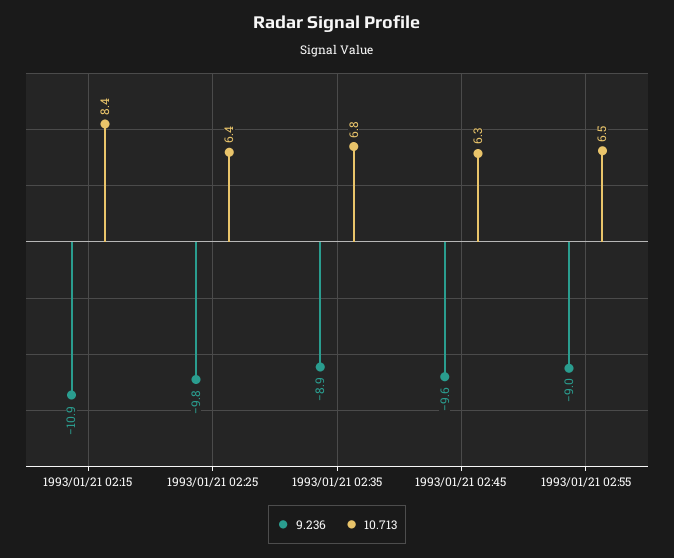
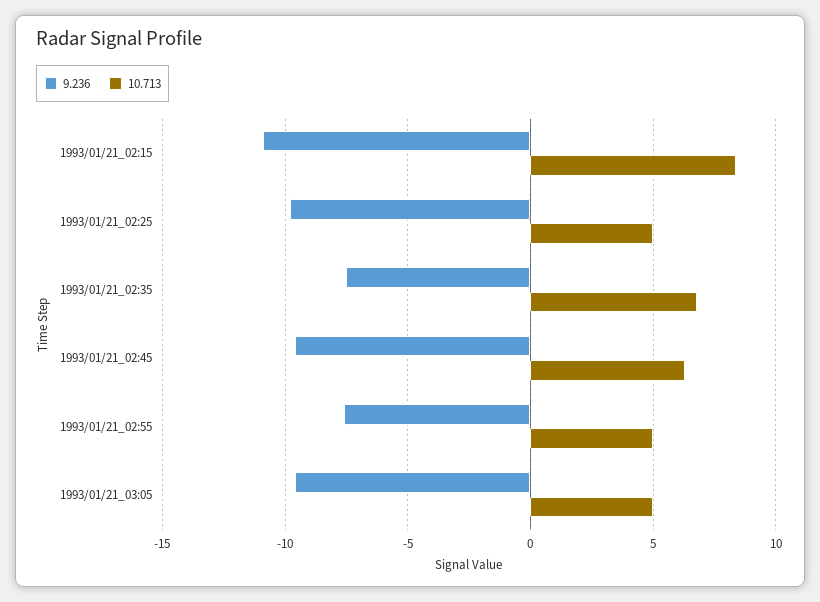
10.713, 1993/01/21 02:25: 6.4 -> 5
9.236, 1993/01/21 02:35: -8.9 -> -7.5
9.236, 1993/01/21 02:55: -9 -> -7.5
10.713, 1993/01/21 02:55: 6.5 -> 5
9.236, 1993/01/21_03:05: none -> -9.5
10.713, 1993/01/21_03:05: none -> 5

